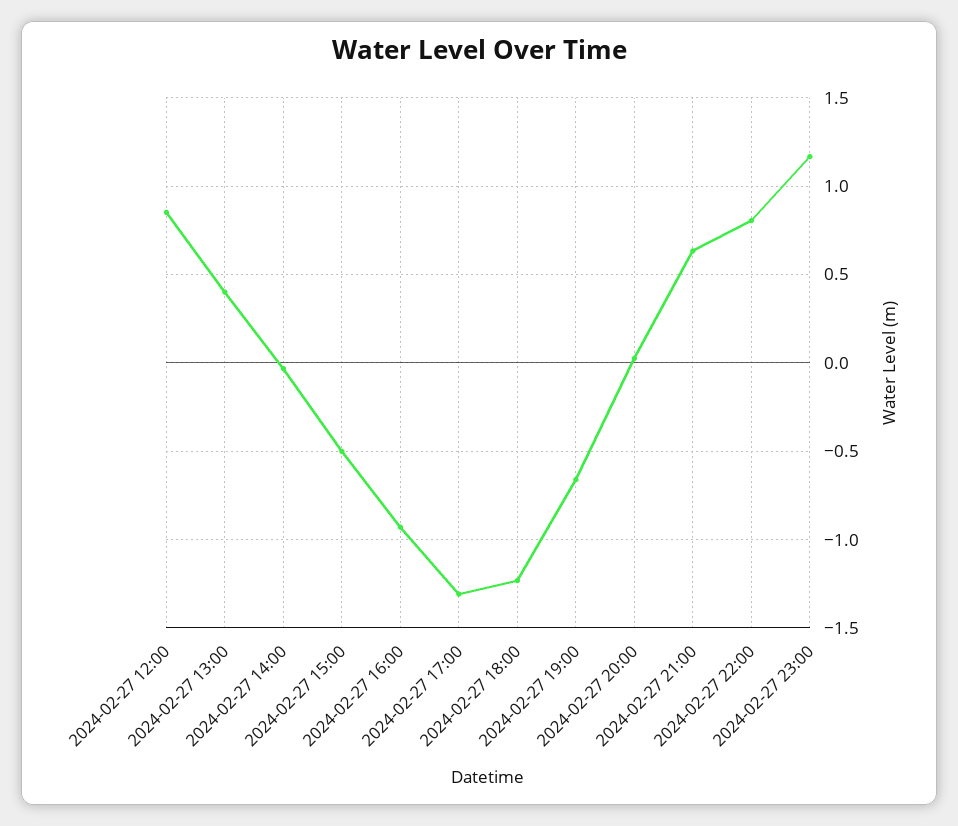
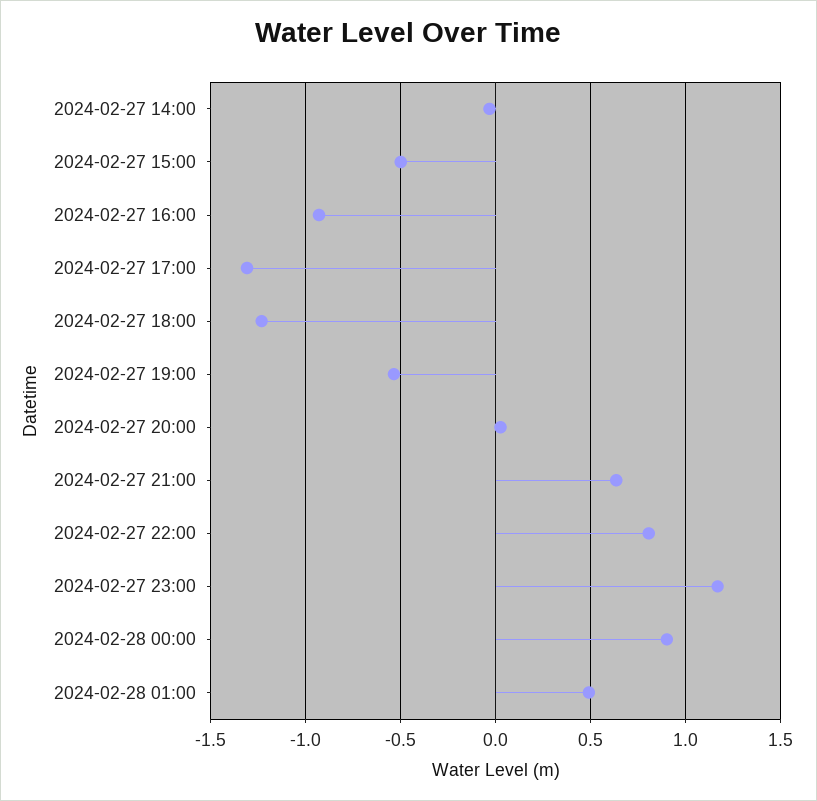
2024-02-27 12:00: 0.85 -> none
2024-02-27 13:00: 0.4 -> none
2024-02-27 19:00: -0.65 -> -0.55
2024-02-28 00:00: none -> 0.9
2024-02-28 01:00: none -> 0.5

